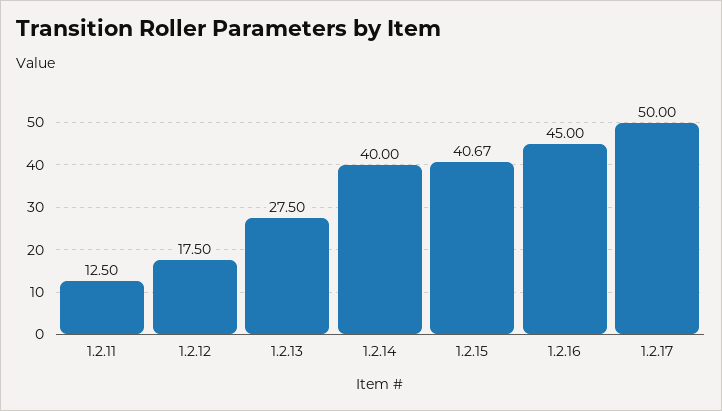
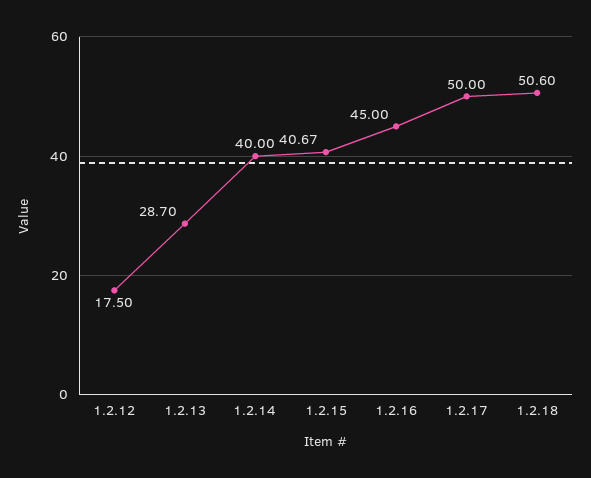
1.2.11: 12.5 -> none
1.2.13: 27.5 -> 28.7
1.2.18: none -> 50.6

